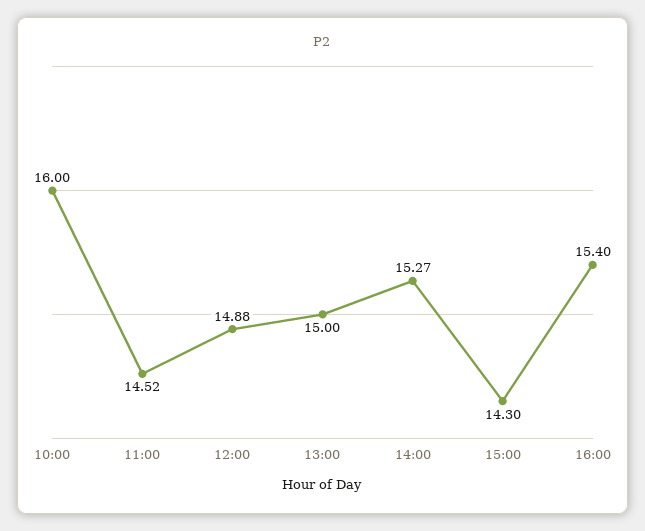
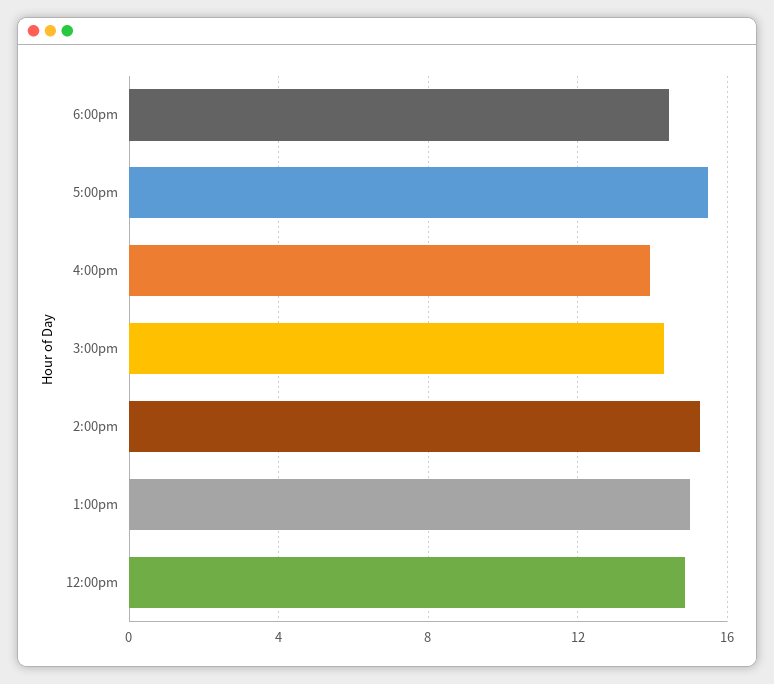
10:00: 16 -> none
11:00: 14.52 -> none
16:00: 15.4 -> 14
6:00pm: none -> 14.5
5:00pm: none -> 15.5

